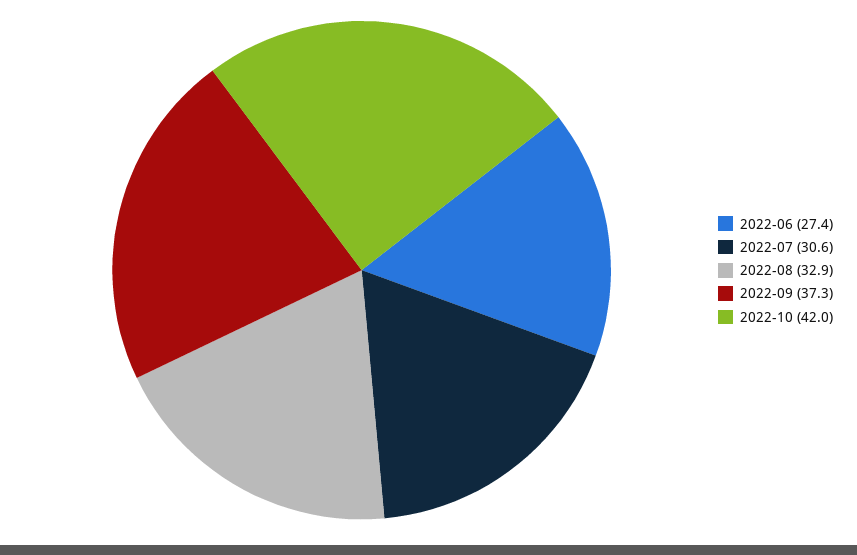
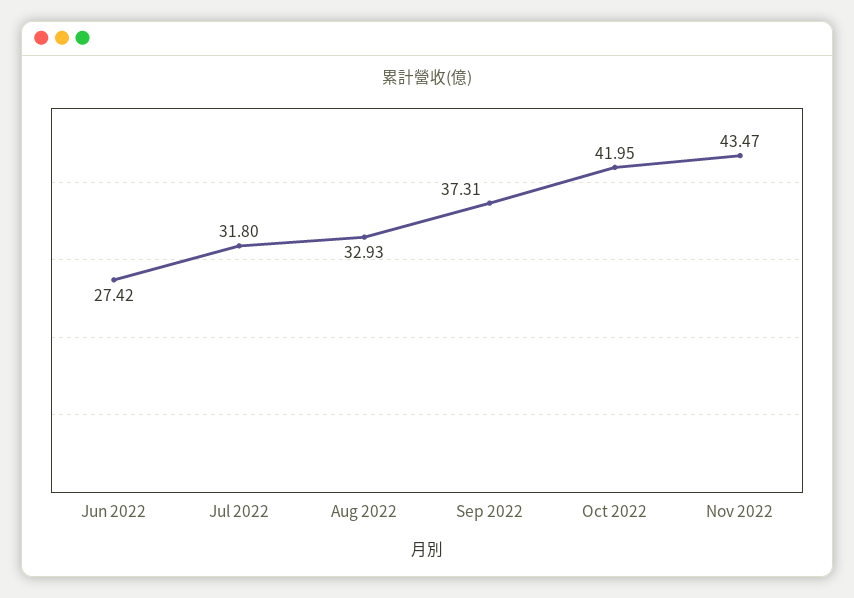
2022-07: 30.6 -> 31.8
Nov 2022: none -> 43.47

